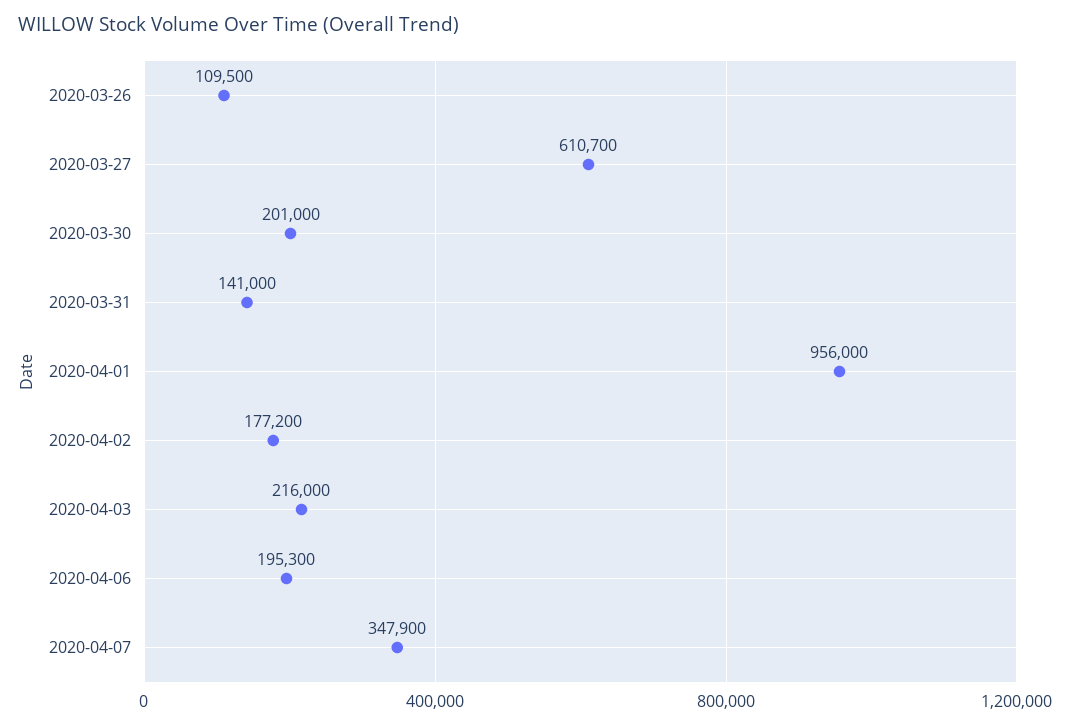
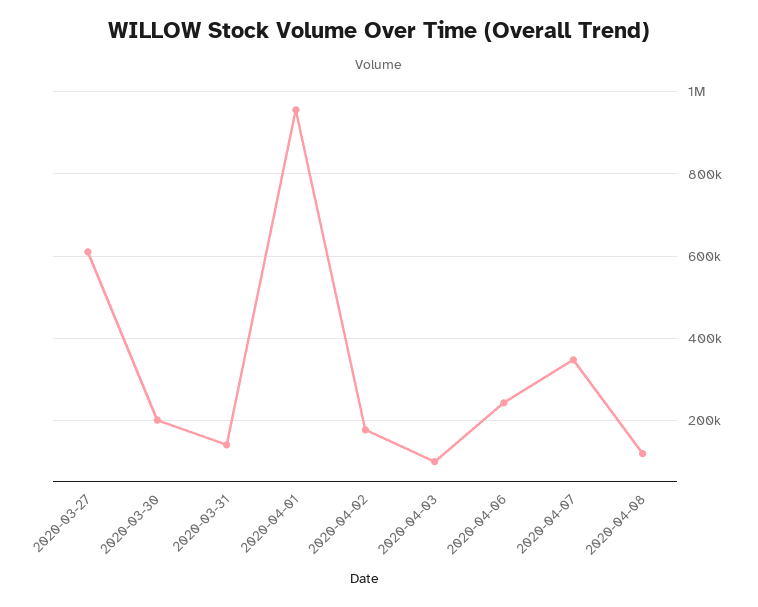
2020-03-26: 109500 -> none
2020-04-03: 216000 -> 100000
2020-04-06: 195300 -> 240000
2020-04-08: none -> 120000

